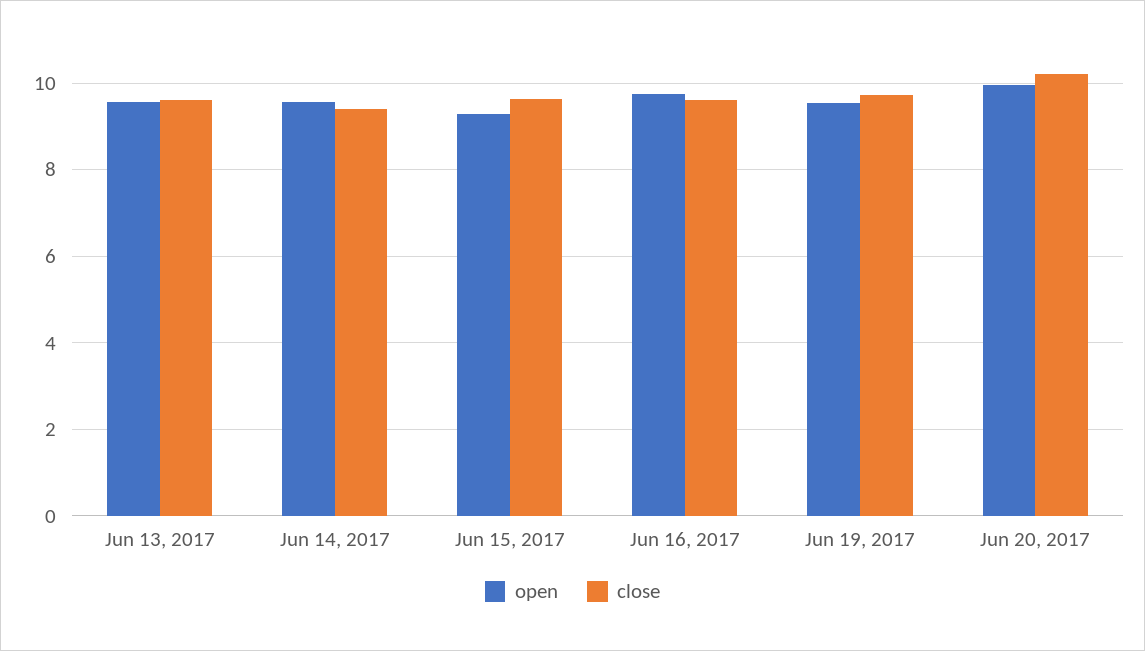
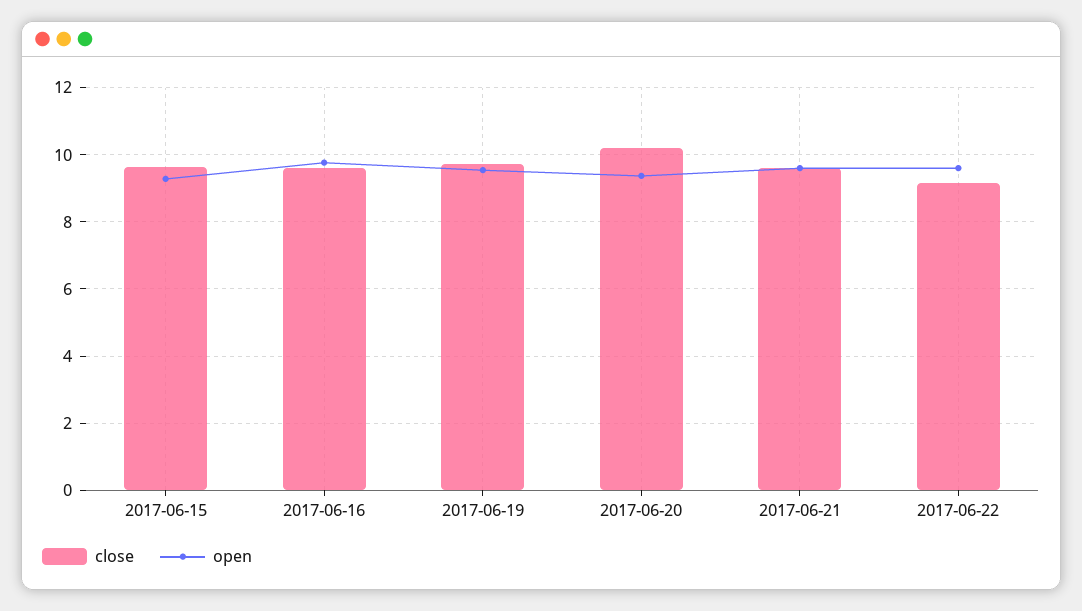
open, Jun 13, 2017: 9.6 -> none
close, Jun 13, 2017: 9.6 -> none
open, Jun 14, 2017: 9.6 -> none
close, Jun 14, 2017: 9.4 -> none
open, Jun 20, 2017: 10 -> 9.4
close, 2017-06-21: none -> 9.6
open, 2017-06-21: none -> 9.6
close, 2017-06-22: none -> 9.2
open, 2017-06-22: none -> 9.6

